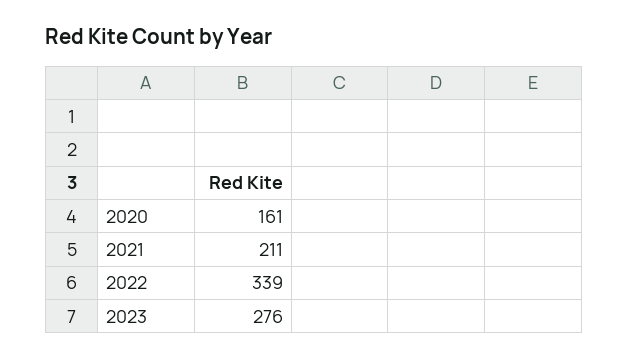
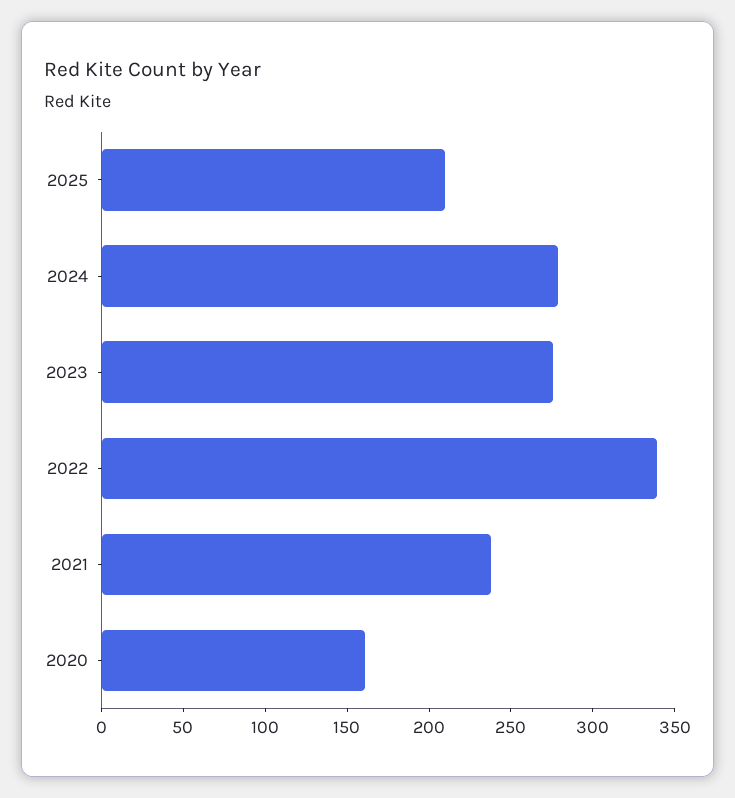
2021: 211 -> 240
2025: none -> 210
2024: none -> 280

